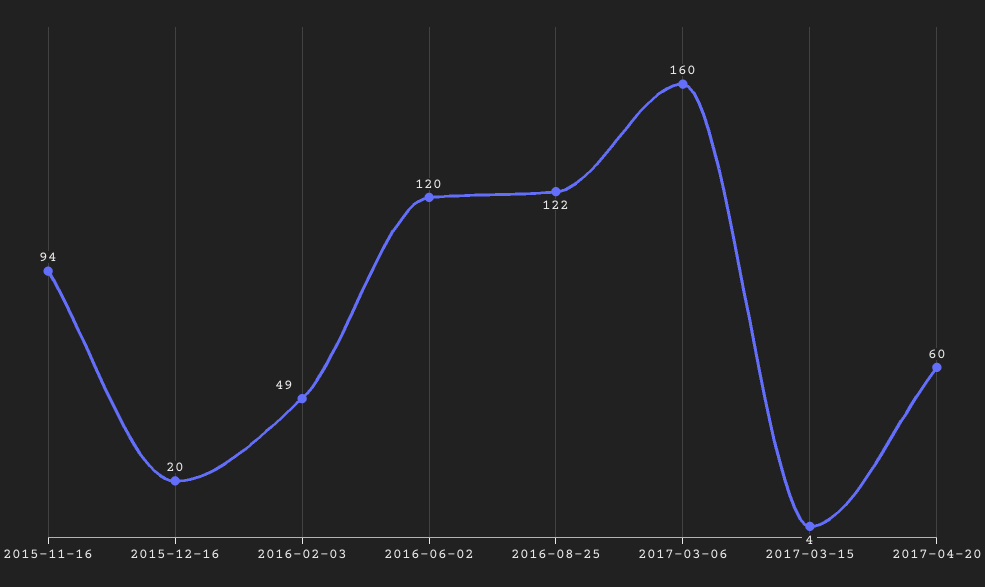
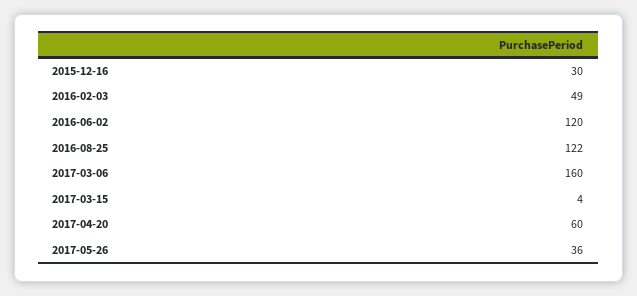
2015-11-16: 94 -> none
2015-12-16: 20 -> 30
2017-05-26: none -> 36

